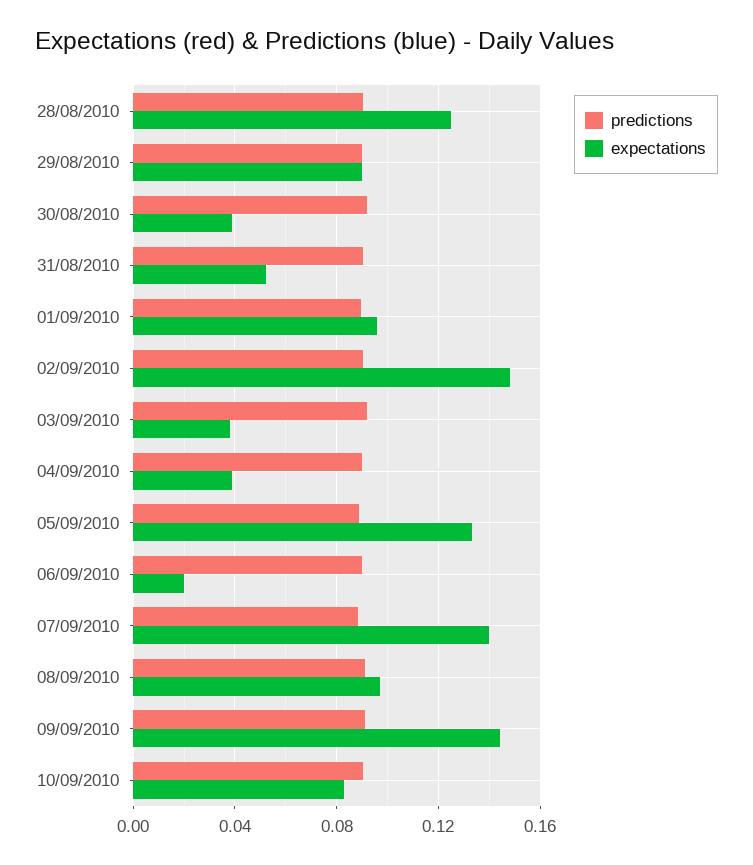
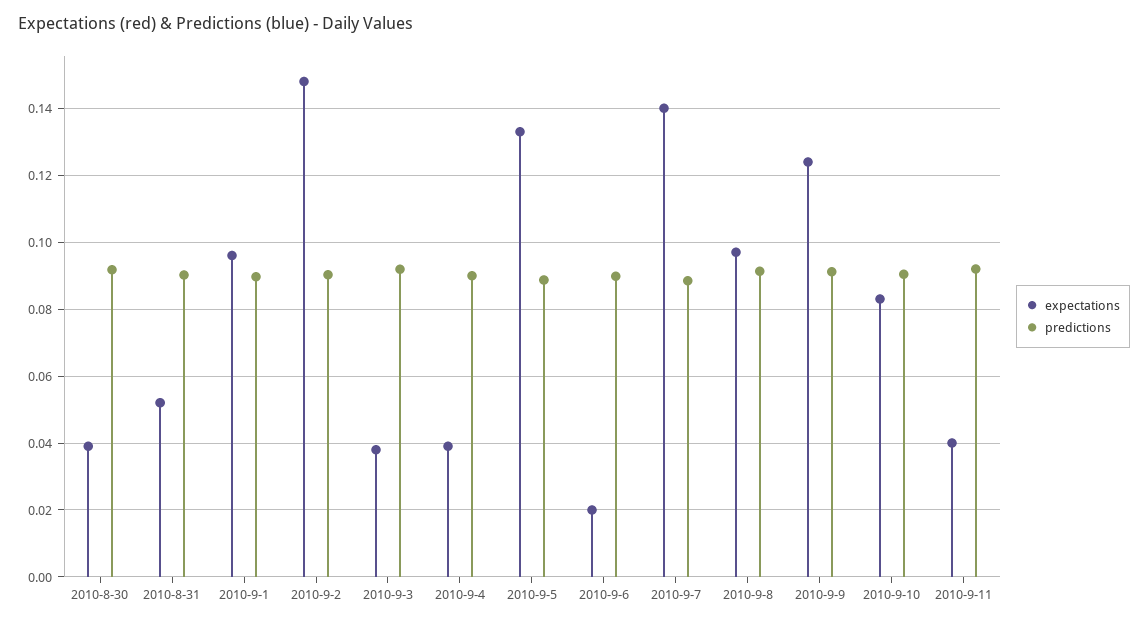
predictions, 28/08/2010: 0.09 -> none
expectations, 28/08/2010: 0.125 -> none
predictions, 29/08/2010: 0.09 -> none
expectations, 29/08/2010: 0.09 -> none
expectations, 09/09/2010: 0.145 -> 0.124
expectations, 2010-9-11: none -> 0.04
predictions, 2010-9-11: none -> 0.092

